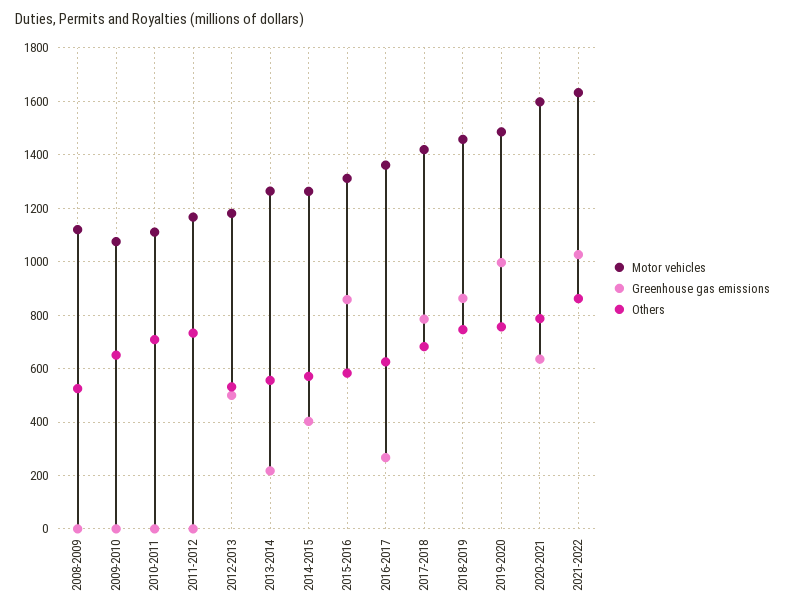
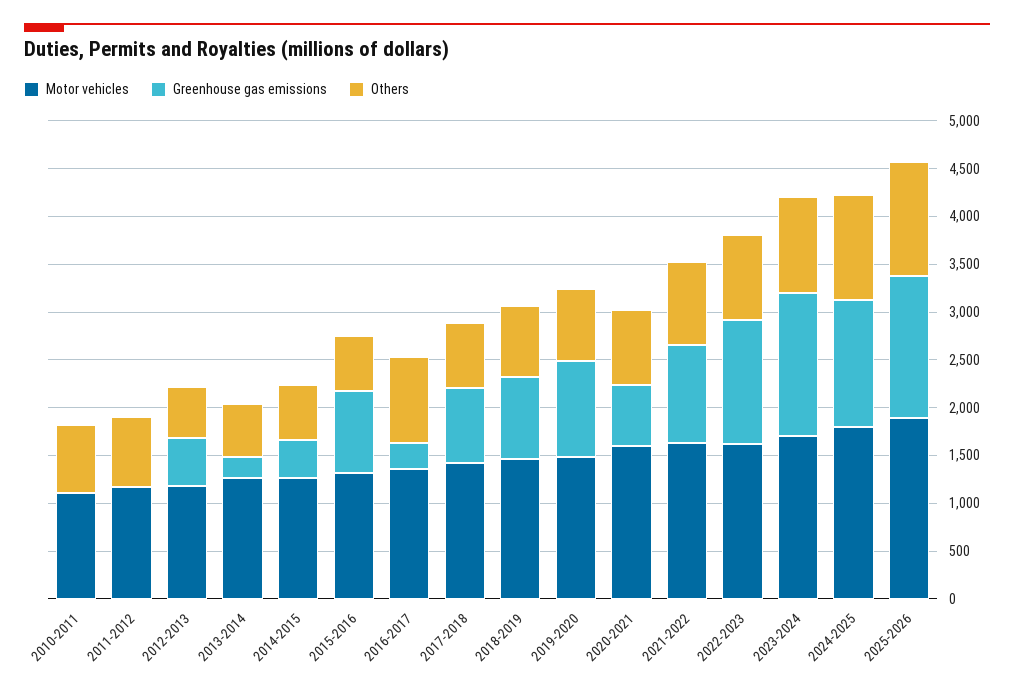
Motor vehicles, 2008-2009: 1125 -> none
Greenhouse gas emissions, 2008-2009: 0 -> none
Others, 2008-2009: 525 -> none
Motor vehicles, 2009-2010: 1075 -> none
Greenhouse gas emissions, 2009-2010: 0 -> none
Others, 2009-2010: 650 -> none
Others, 2016-2017: 625 -> 900
Motor vehicles, 2022-2023: none -> 1600
Greenhouse gas emissions, 2022-2023: none -> 1300
Others, 2022-2023: none -> 900
Motor vehicles, 2023-2024: none -> 1700
Greenhouse gas emissions, 2023-2024: none -> 1500
Others, 2023-2024: none -> 1000
Motor vehicles, 2024-2025: none -> 1800
Greenhouse gas emissions, 2024-2025: none -> 1300
Others, 2024-2025: none -> 1100
Motor vehicles, 2025-2026: none -> 1900
Greenhouse gas emissions, 2025-2026: none -> 1500
Others, 2025-2026: none -> 1200

